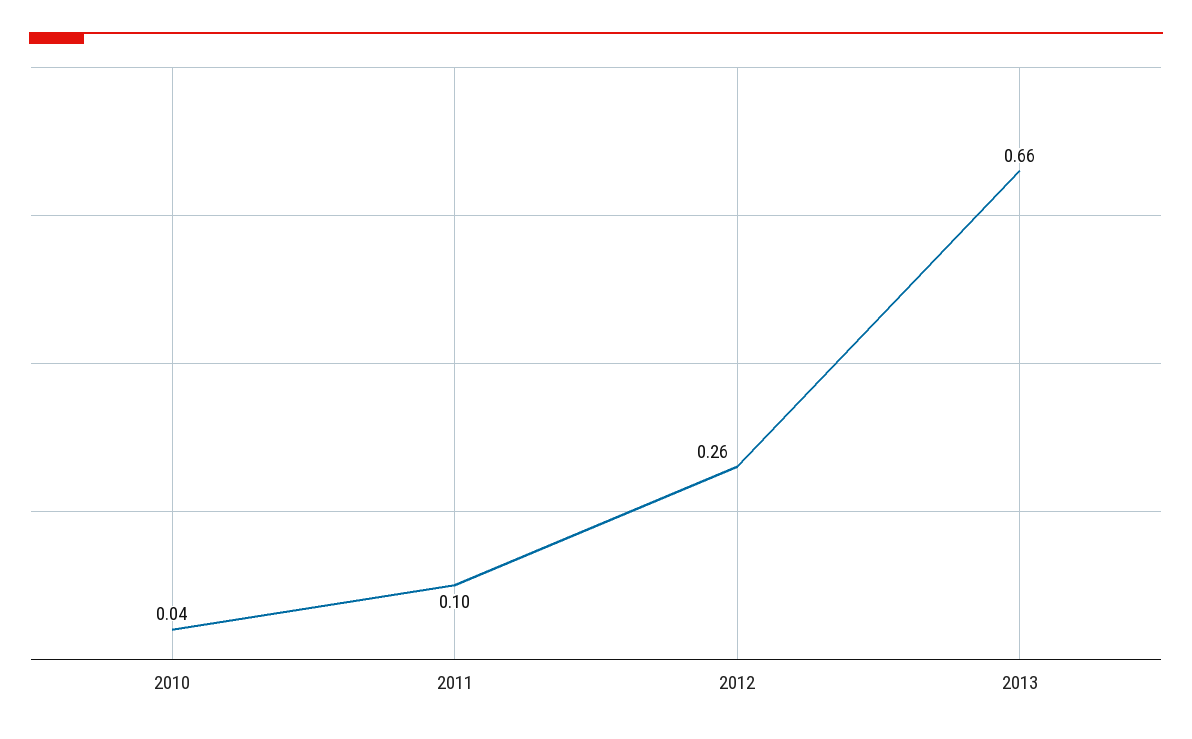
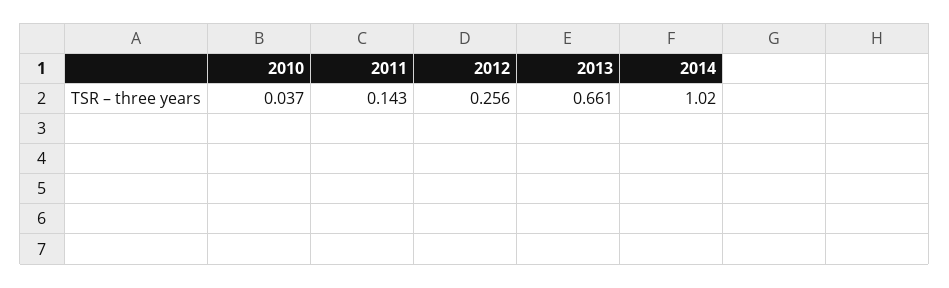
2011: 0.1 -> 0.143
2014: none -> 1.02

